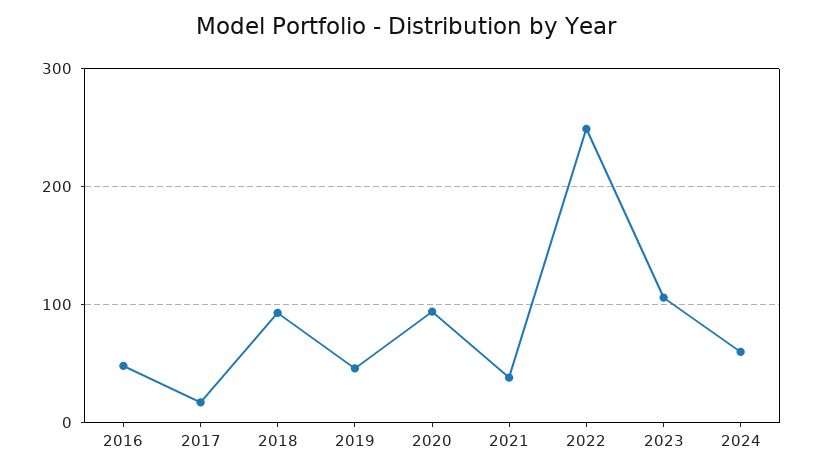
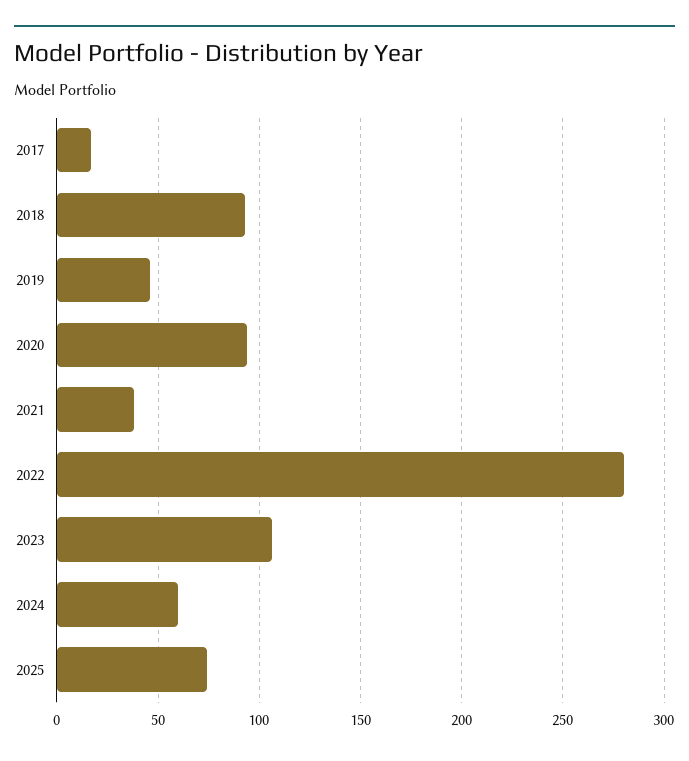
2016: 50 -> none
2022: 250 -> 280
2025: none -> 75

